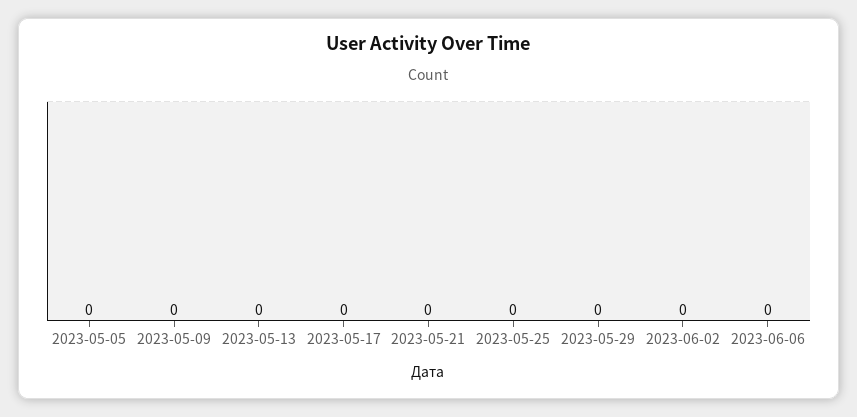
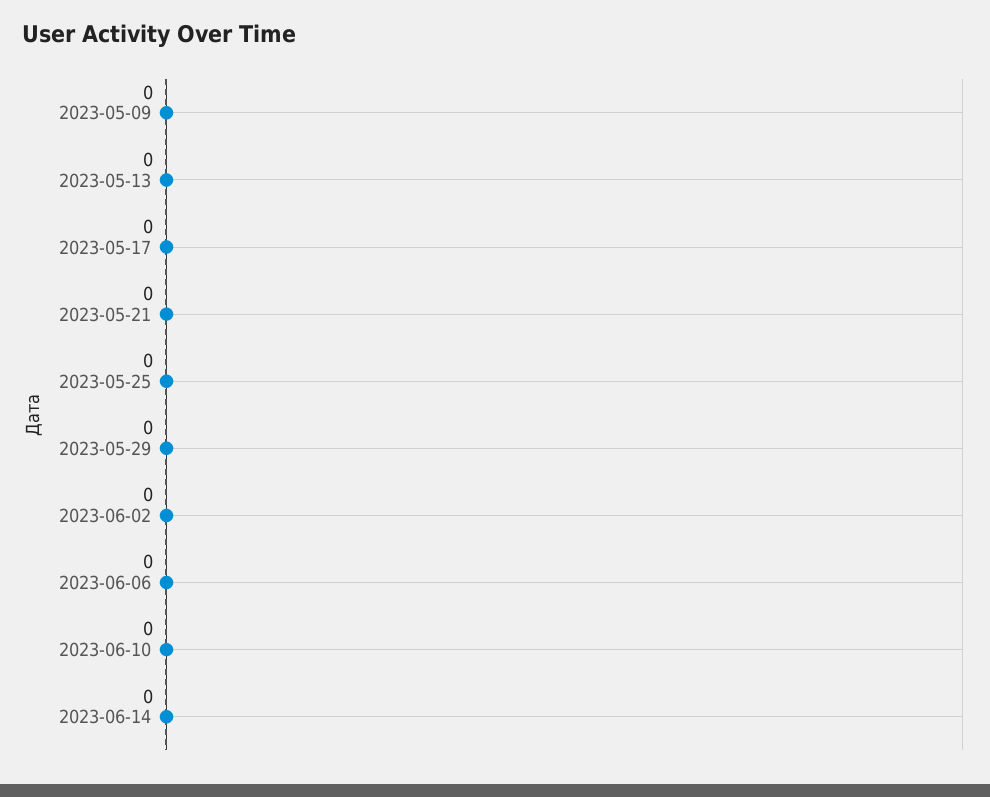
2023-05-05: 0 -> none
2023-06-10: none -> 0
2023-06-14: none -> 0

